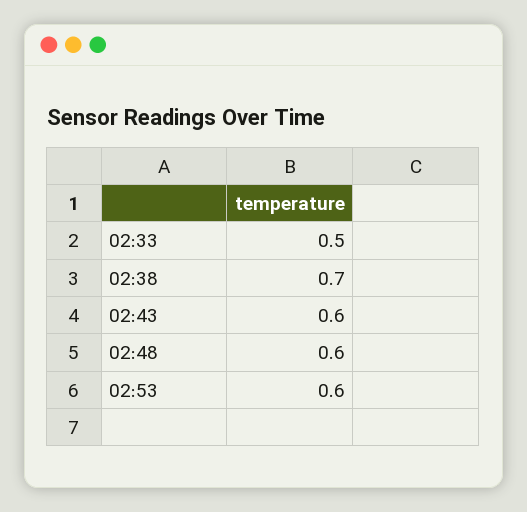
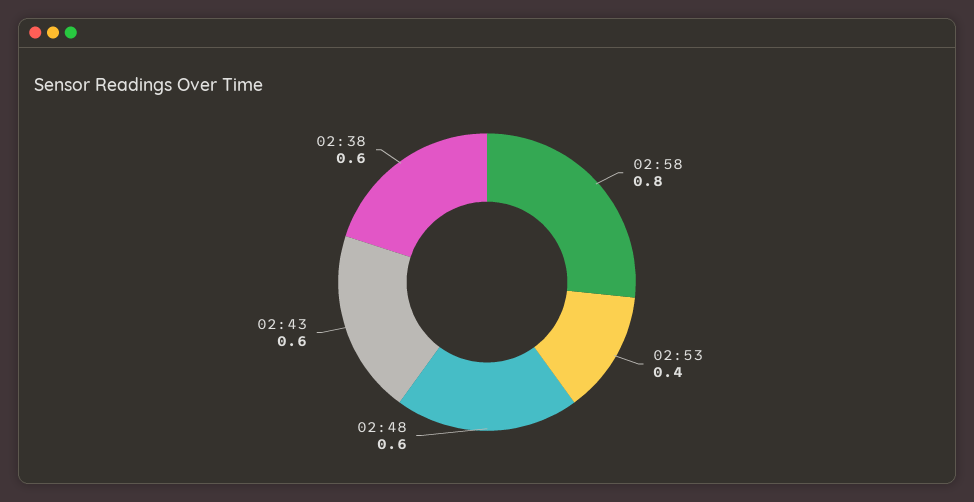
02:33: 0.5 -> none
02:38: 0.7 -> 0.6
02:53: 0.6 -> 0.4
02:58: none -> 0.8

